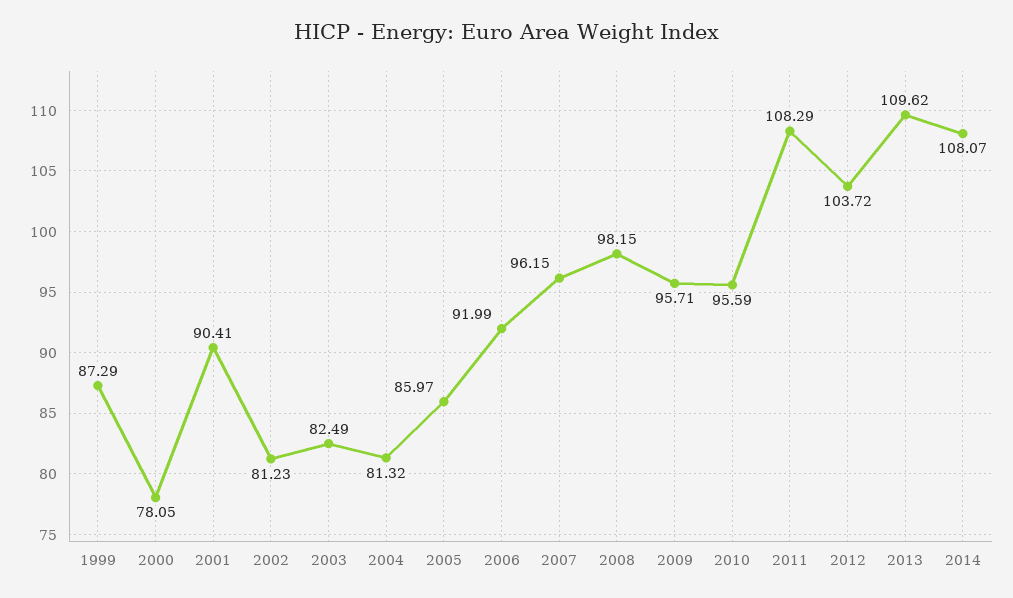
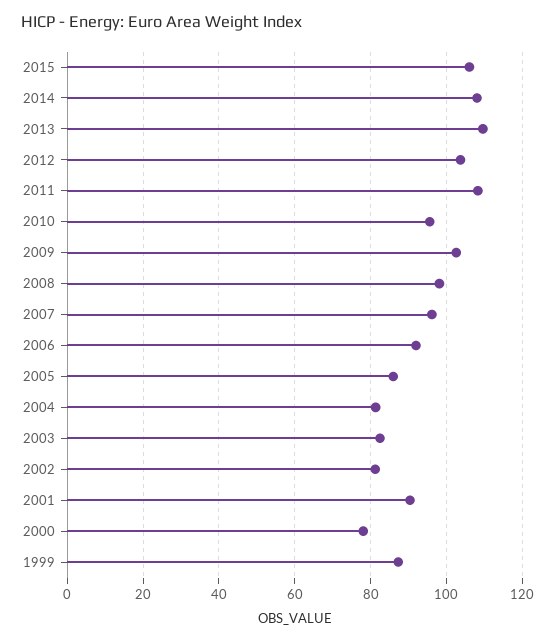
2009: 95.71 -> 102
2015: none -> 106

